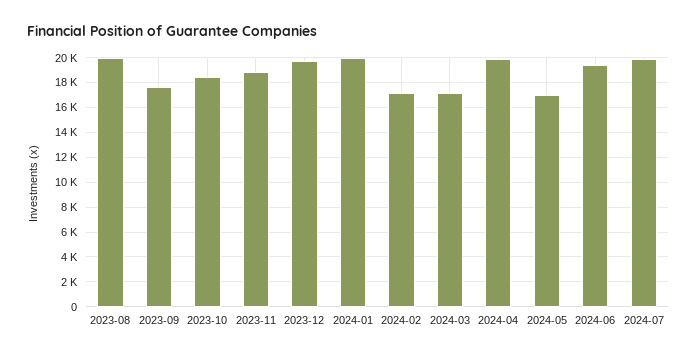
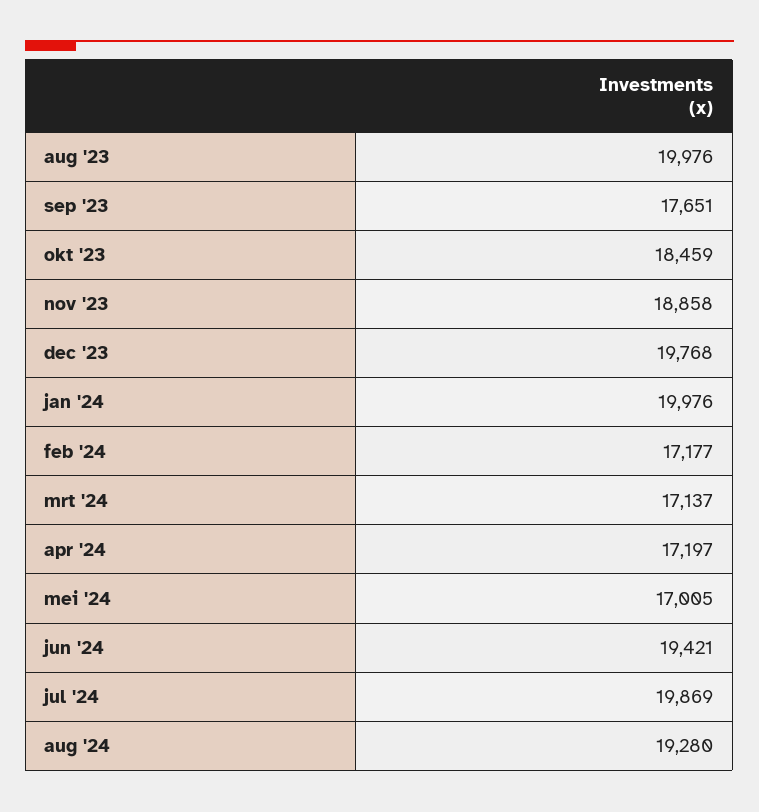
2024-04: 20000 -> 17197
aug '24: none -> 19280

